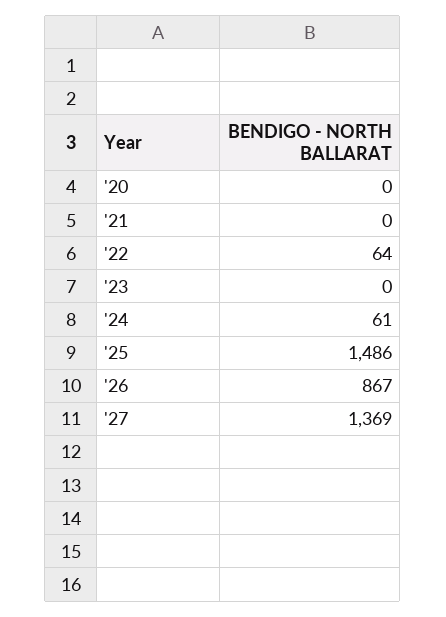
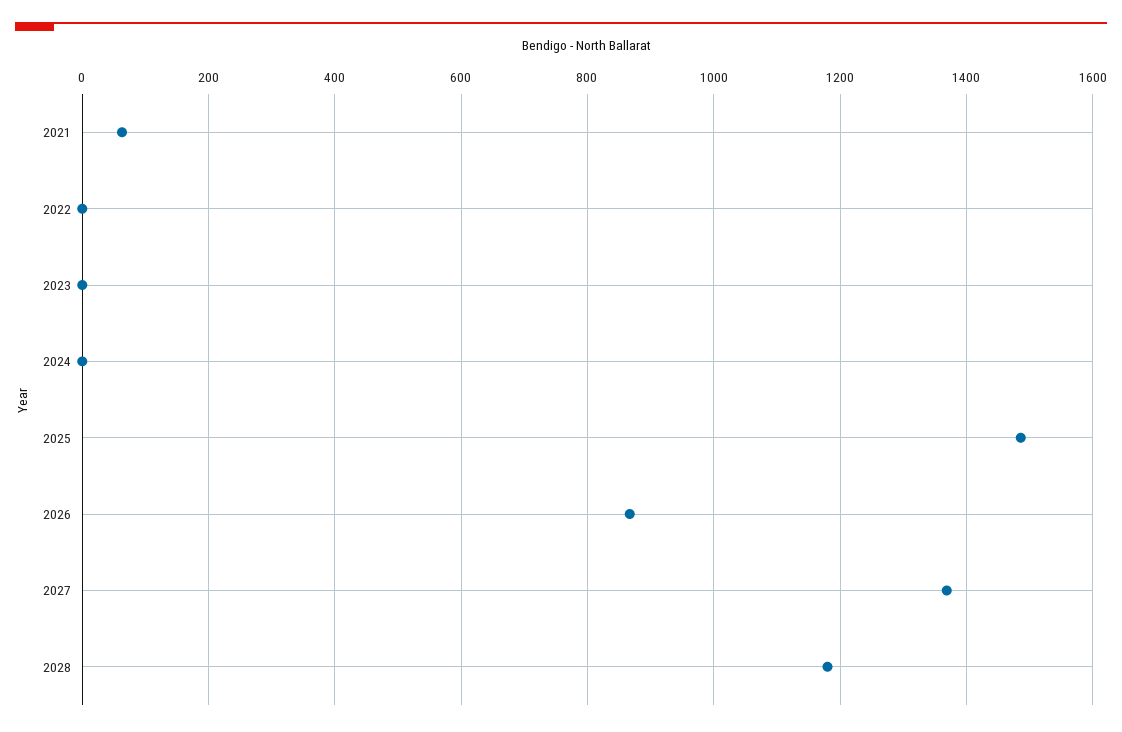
'20: 0 -> none
'21: 0 -> 60
'22: 64 -> 0
'24: 61 -> 0
2028: none -> 1180

